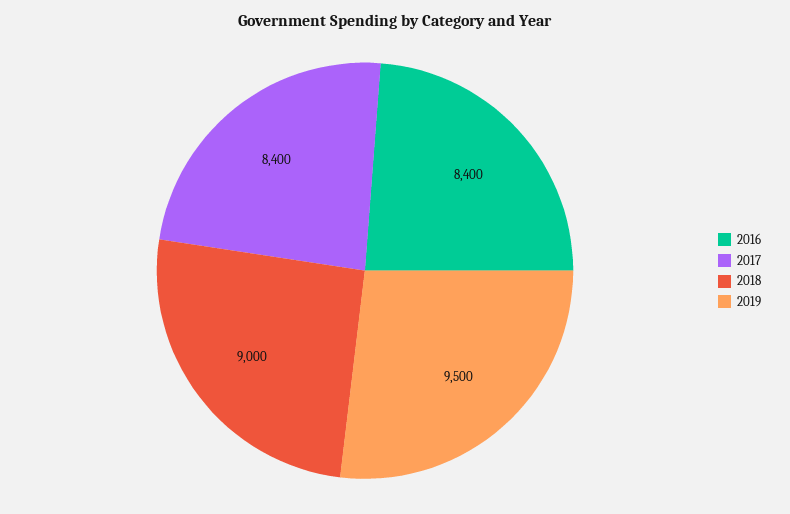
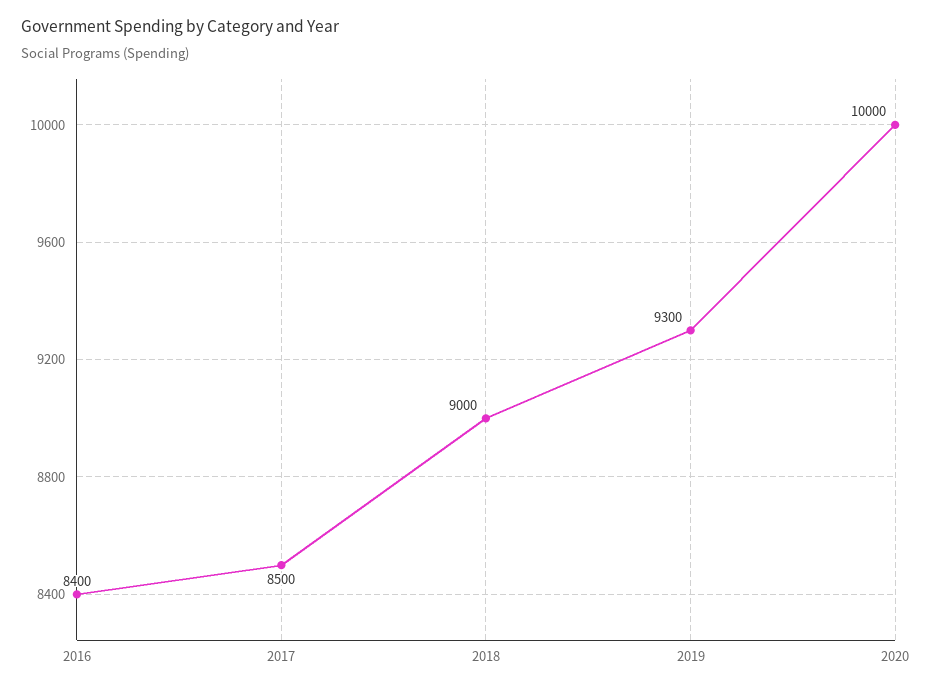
2017: 8400 -> 8500
2019: 9500 -> 9300
2020: none -> 10000

